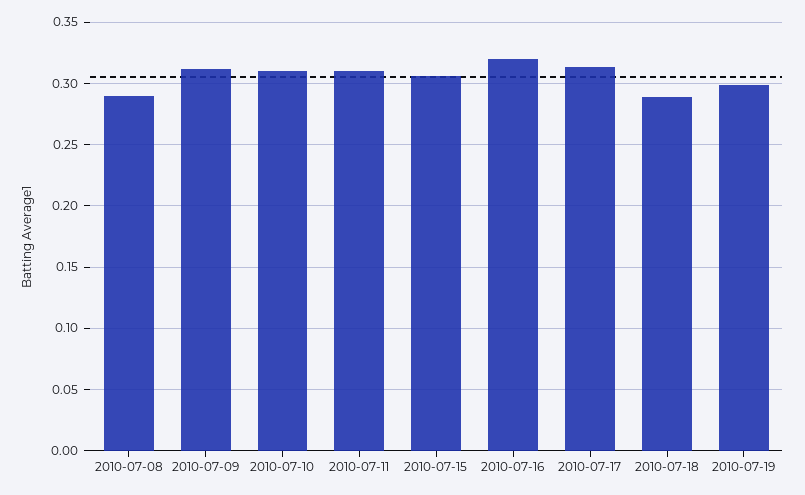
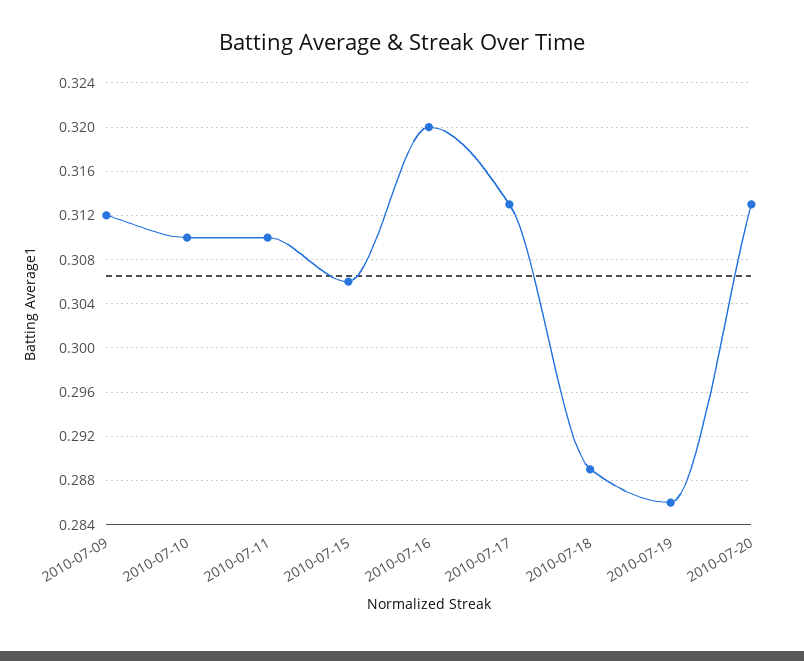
2010-07-08: 0.29 -> none
2010-07-19: 0.3 -> 0.286
2010-07-20: none -> 0.313

